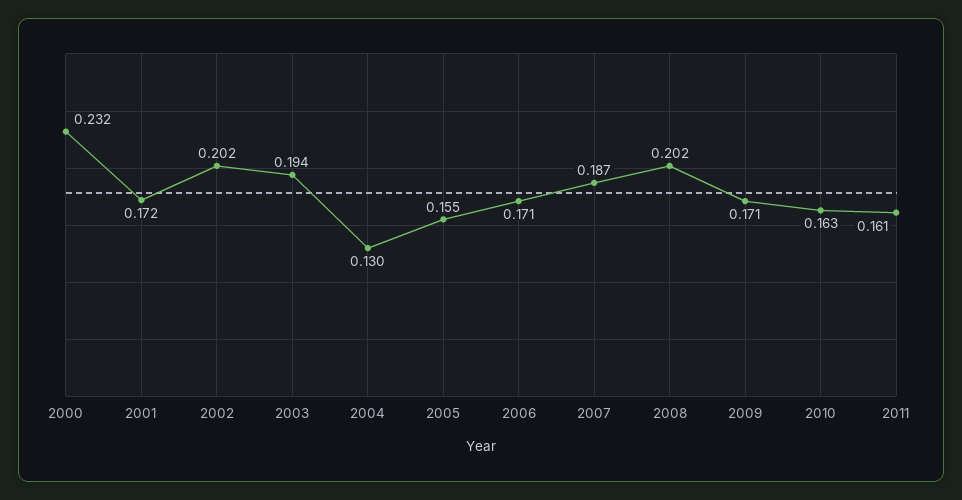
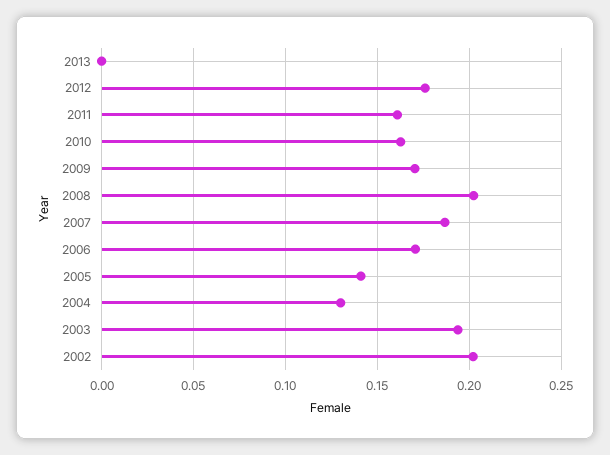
2000: 0.232 -> none
2001: 0.172 -> none
2005: 0.155 -> 0.14
2013: none -> 0
2012: none -> 0.175

